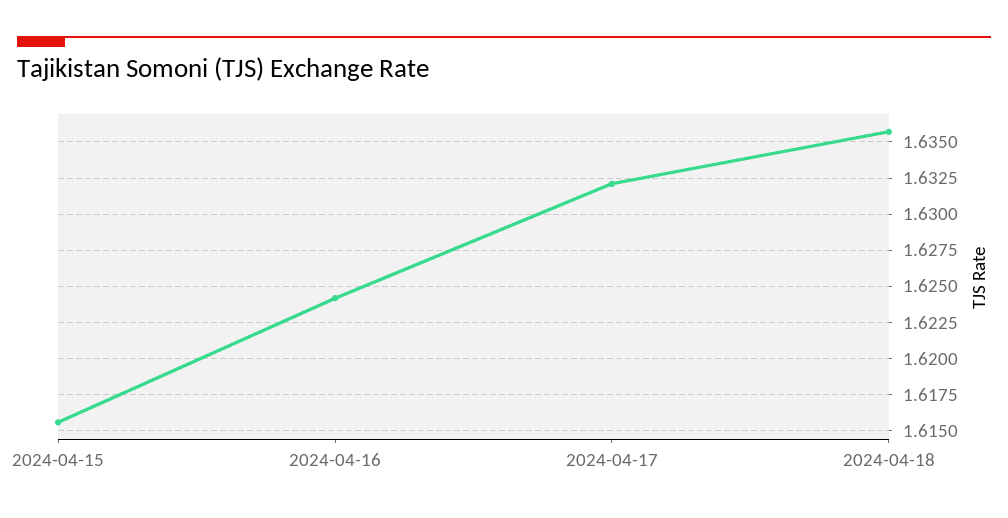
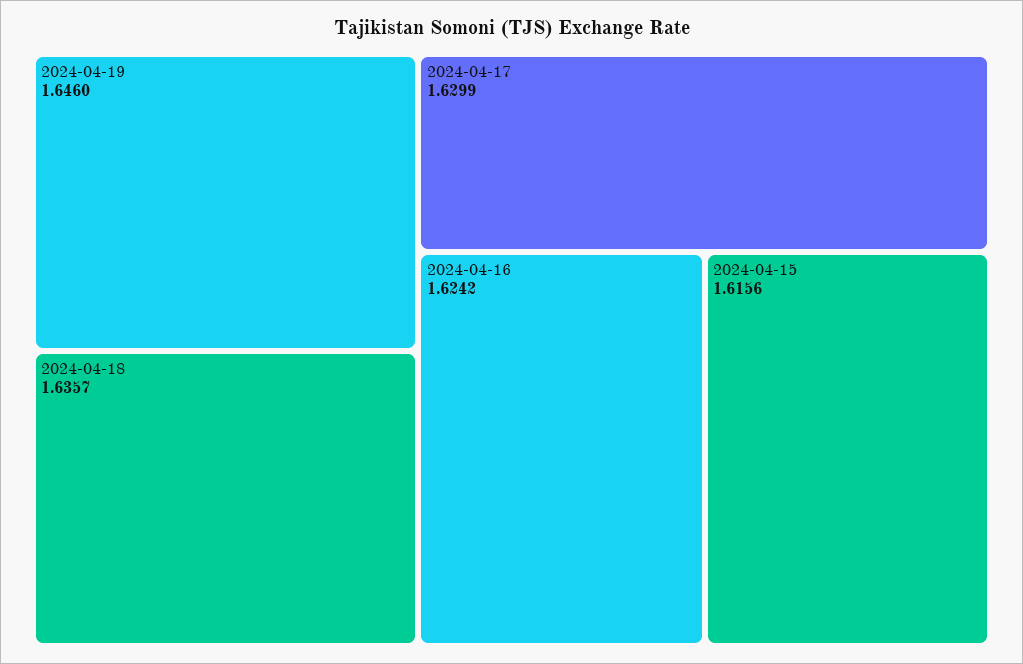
2024-04-17: 1.632 -> 1.6299
2024-04-19: none -> 1.646

